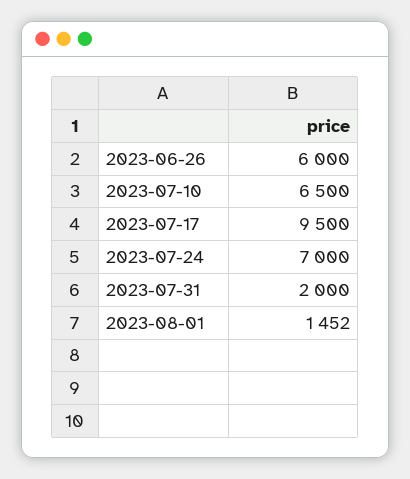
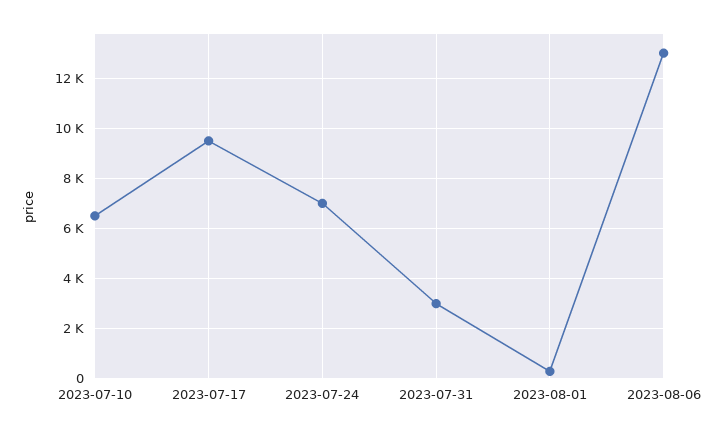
2023-06-26: 6000 -> none
2023-07-31: 2000 -> 3000
2023-08-01: 1452 -> 250
2023-08-06: none -> 13000

